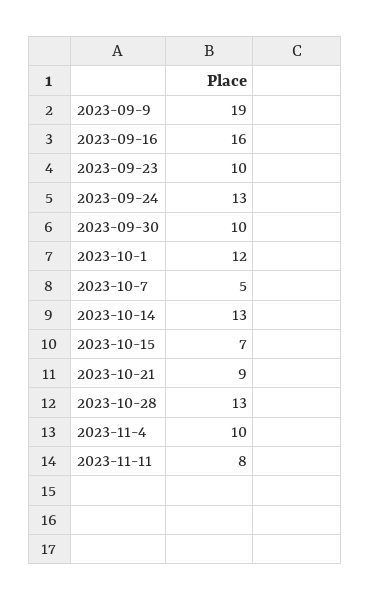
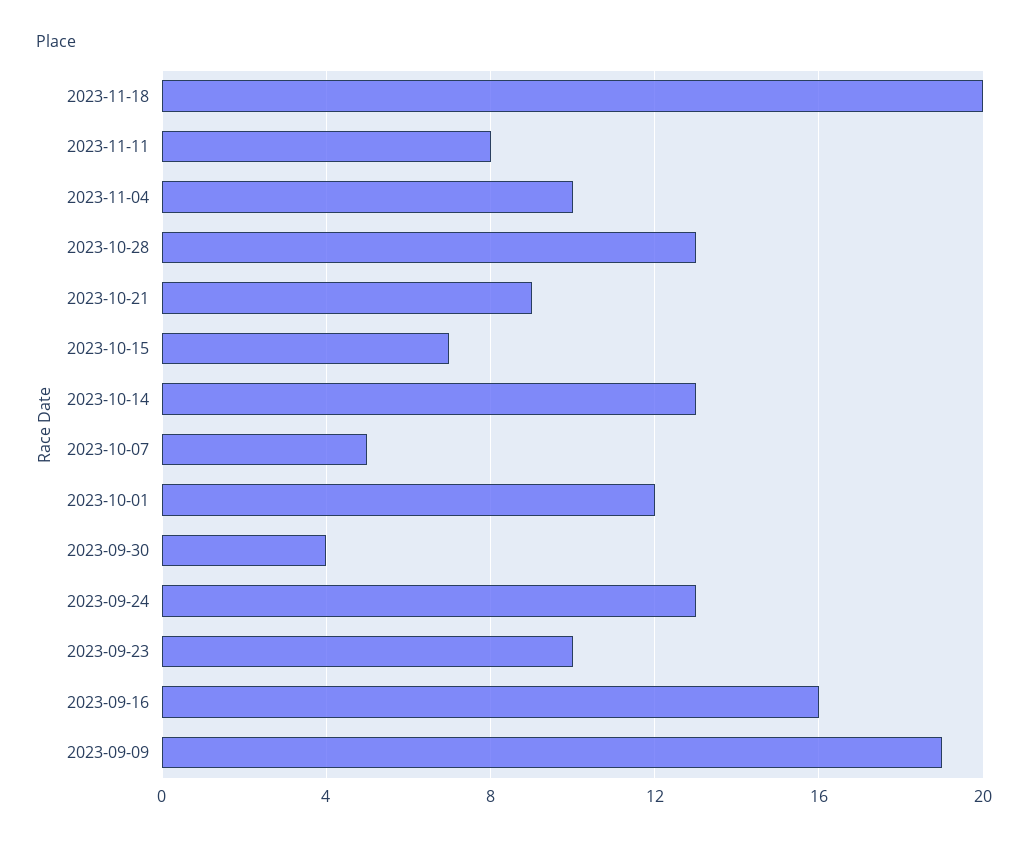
2023-09-30: 10 -> 4
2023-11-18: none -> 20

